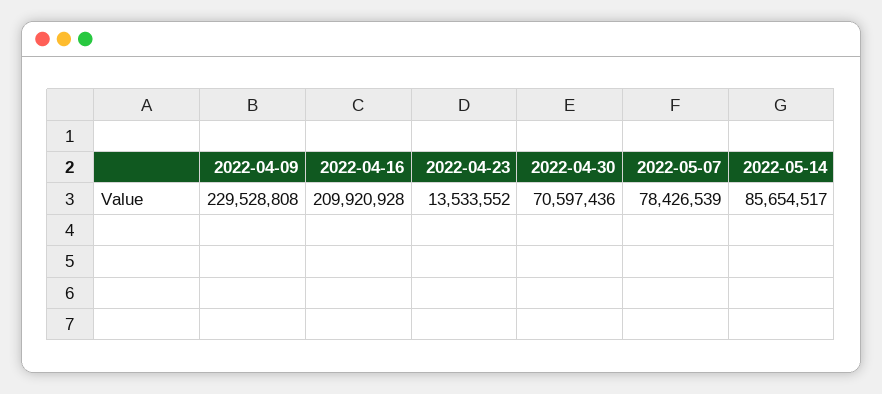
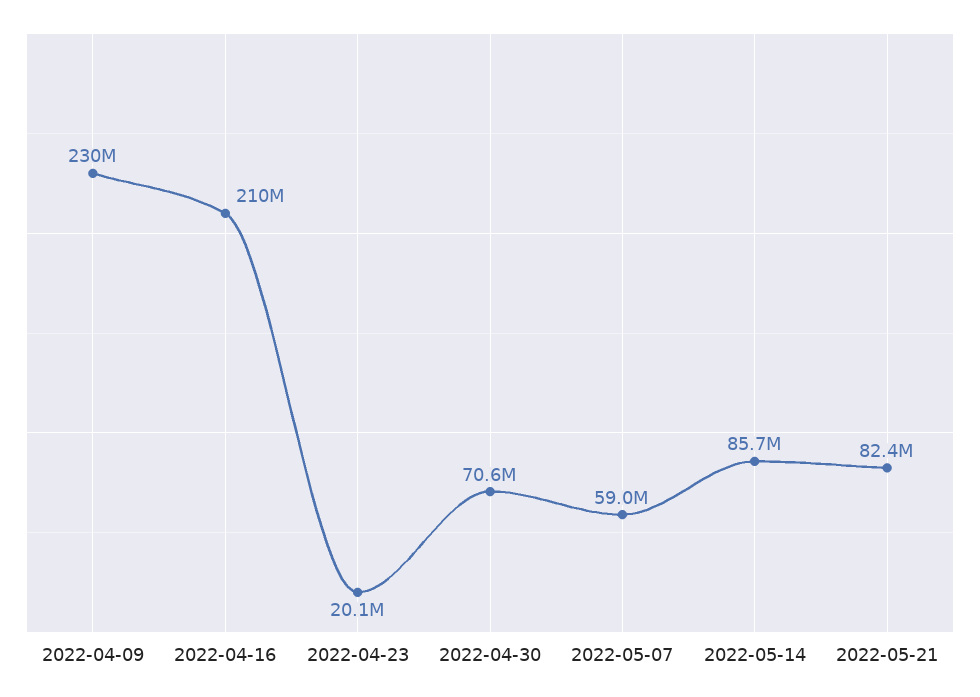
2022-04-23: 13533552 -> 20100000
2022-05-07: 78426539 -> 59000000
2022-05-21: none -> 82400000

